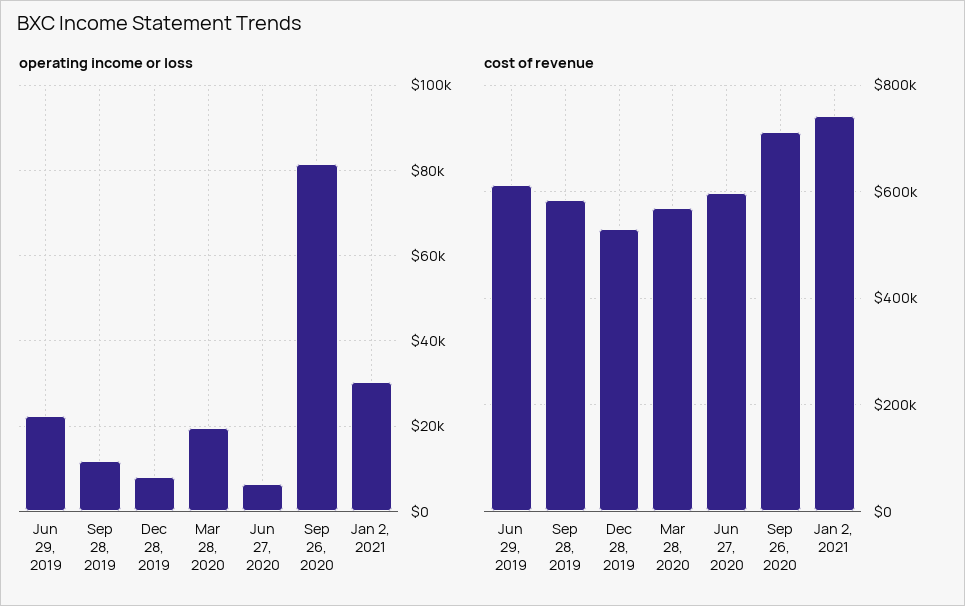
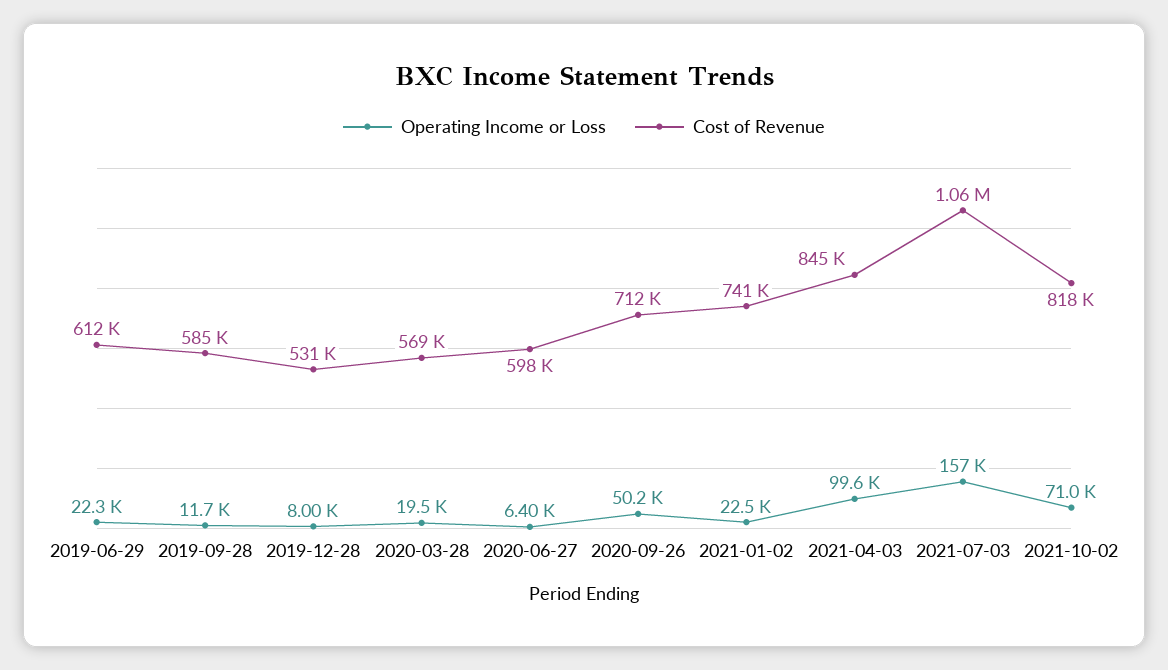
operating income or loss, Sep 26, 2020: 82000 -> 50200
operating income or loss, Jan 2, 2021: 30000 -> 22500
operating income or loss, 2021-04-03: none -> 99600
cost of revenue, 2021-04-03: none -> 845000
operating income or loss, 2021-07-03: none -> 157000
cost of revenue, 2021-07-03: none -> 1060000
operating income or loss, 2021-10-02: none -> 71000
cost of revenue, 2021-10-02: none -> 818000

